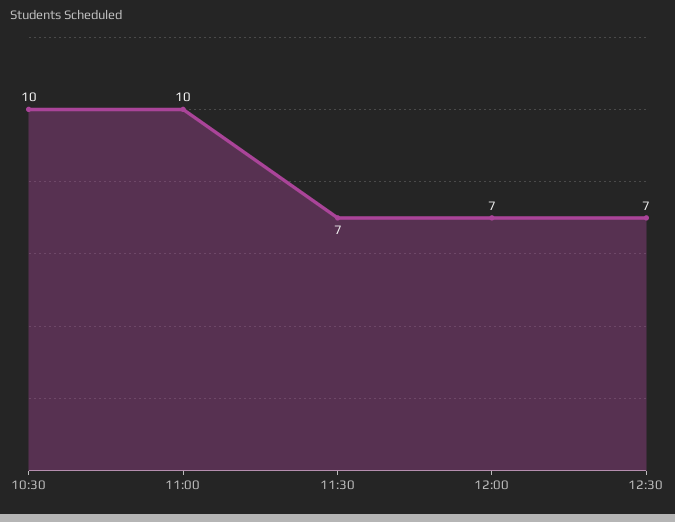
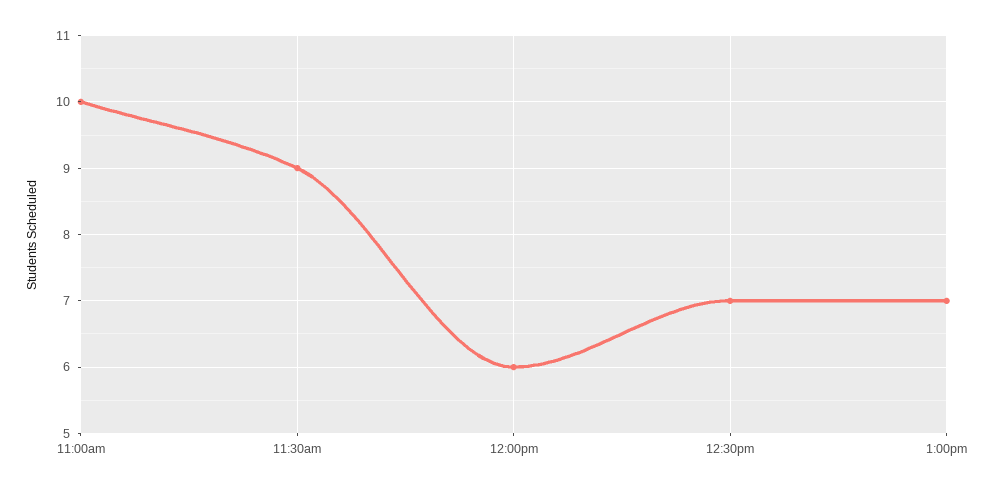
10:30: 10 -> none
11:30: 7 -> 9
12:00: 7 -> 6
1:00pm: none -> 7

